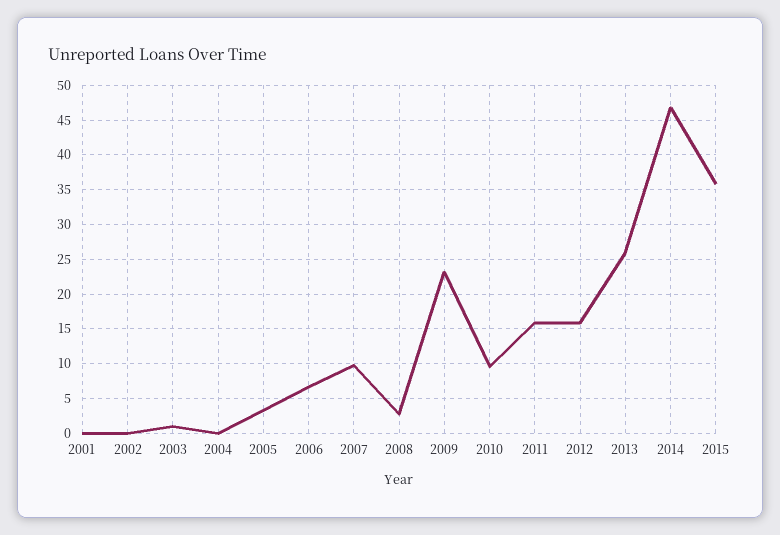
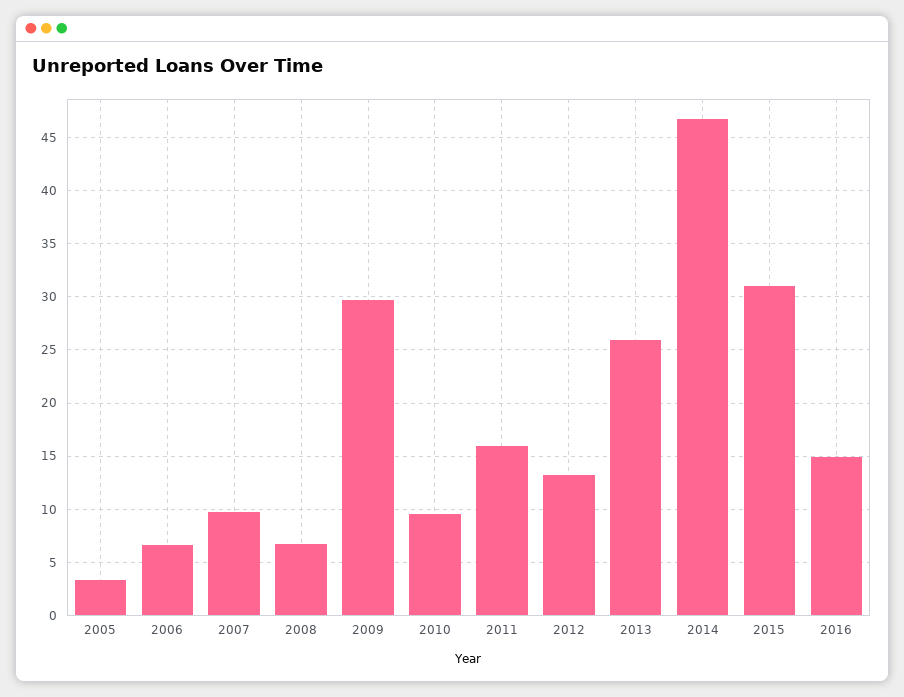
2001: 0 -> none
2002: 0 -> none
2003: 1 -> none
2004: 0 -> none
2008: 3 -> 7
2009: 23 -> 30
2012: 16 -> 13
2015: 36 -> 31
2016: none -> 15

